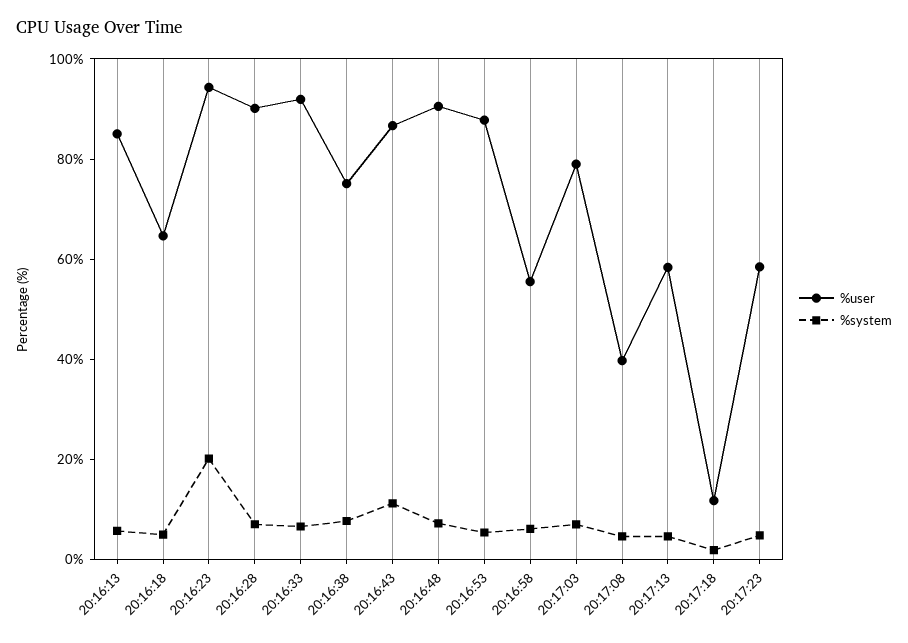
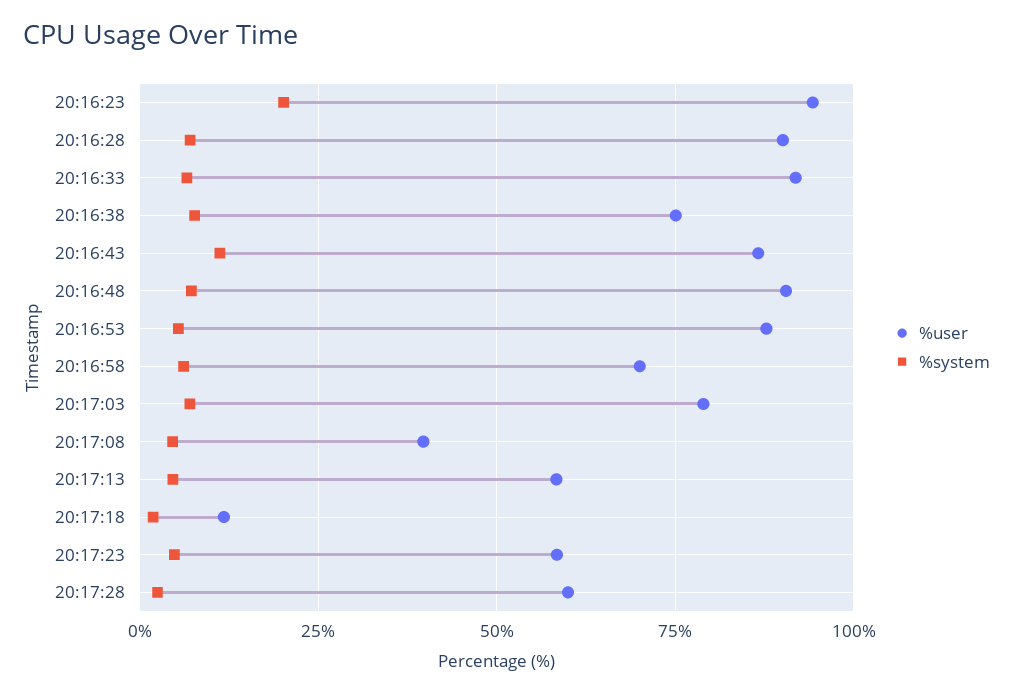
%user, 20:16:13: 85 -> none
%system, 20:16:13: 5 -> none
%user, 20:16:18: 65 -> none
%system, 20:16:18: 5 -> none
%user, 20:16:58: 55 -> 70
%user, 20:17:28: none -> 60
%system, 20:17:28: none -> 2.5

